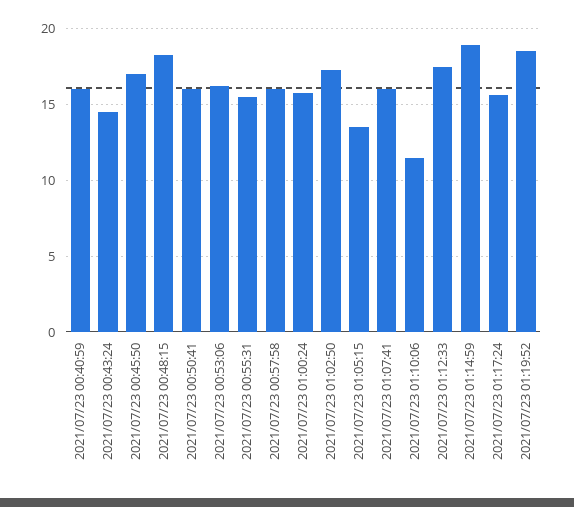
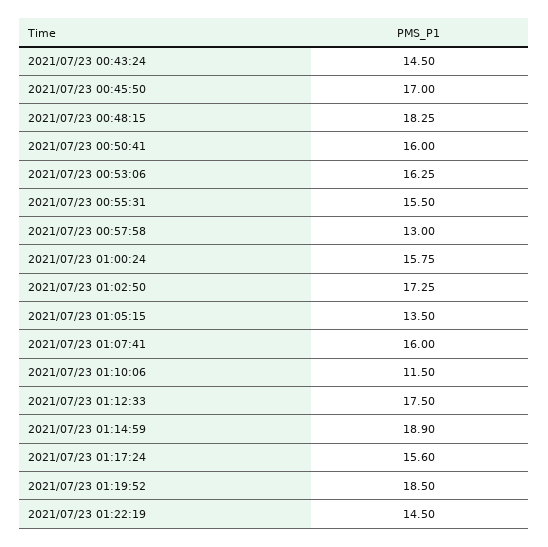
2021/07/23 00:40:59: 16 -> none
2021/07/23 00:57:58: 16 -> 13
2021/07/23 01:22:19: none -> 14.5

